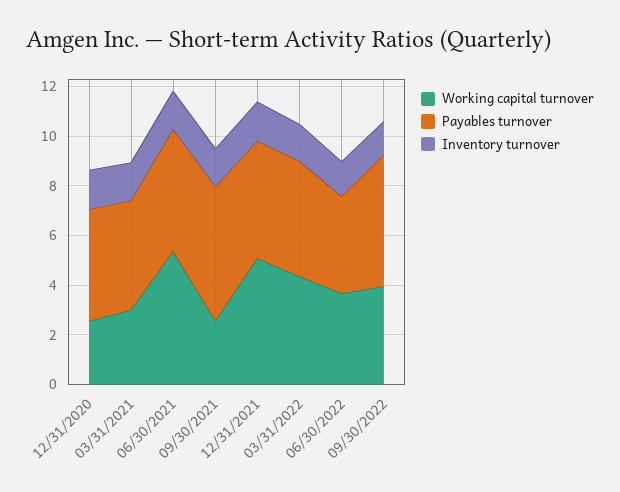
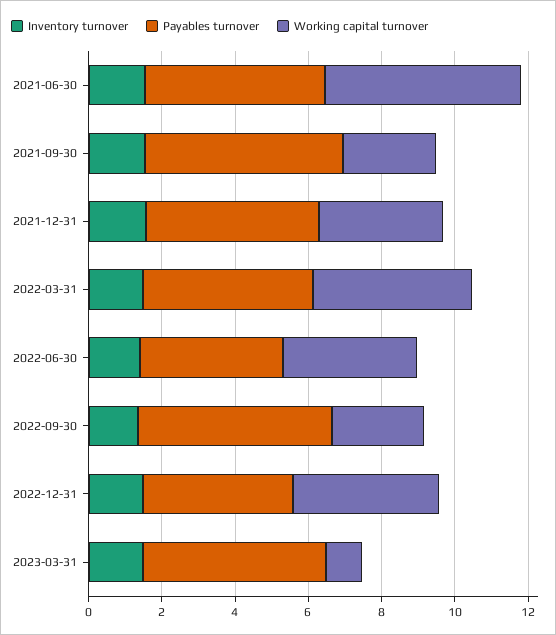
Working capital turnover, 12/31/2020: 2.5 -> none
Payables turnover, 12/31/2020: 4.5 -> none
Inventory turnover, 12/31/2020: 1.5 -> none
Working capital turnover, 03/31/2021: 3 -> none
Payables turnover, 03/31/2021: 4.5 -> none
Inventory turnover, 03/31/2021: 1.5 -> none
Working capital turnover, 12/31/2021: 5 -> 3.5
Working capital turnover, 09/30/2022: 4 -> 2.5
Inventory turnover, 2022-12-31: none -> 1.5
Payables turnover, 2022-12-31: none -> 4
Working capital turnover, 2022-12-31: none -> 4
Inventory turnover, 2023-03-31: none -> 1.5
Payables turnover, 2023-03-31: none -> 5
Working capital turnover, 2023-03-31: none -> 1

